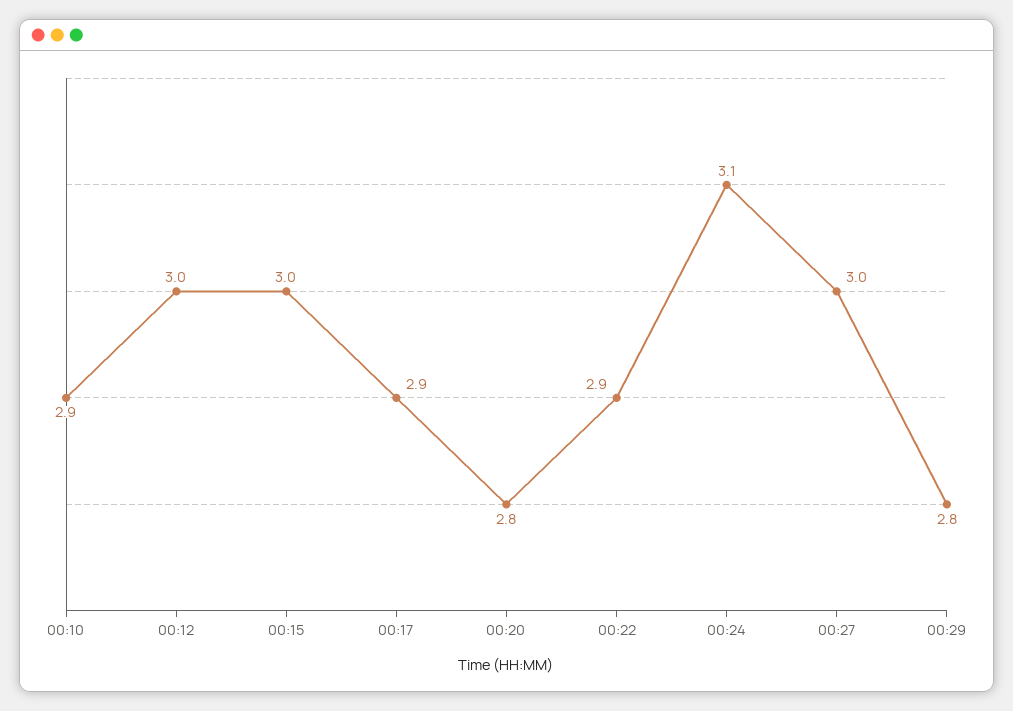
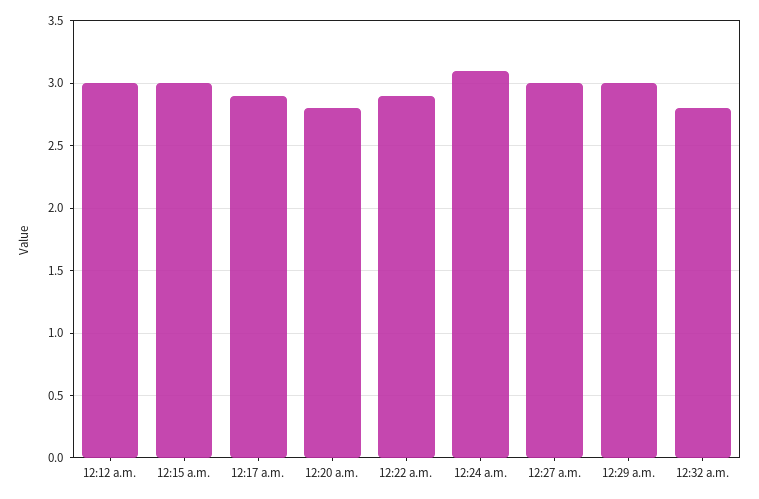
00:10: 2.9 -> none
00:29: 2.8 -> 3
12:32 a.m.: none -> 2.8

